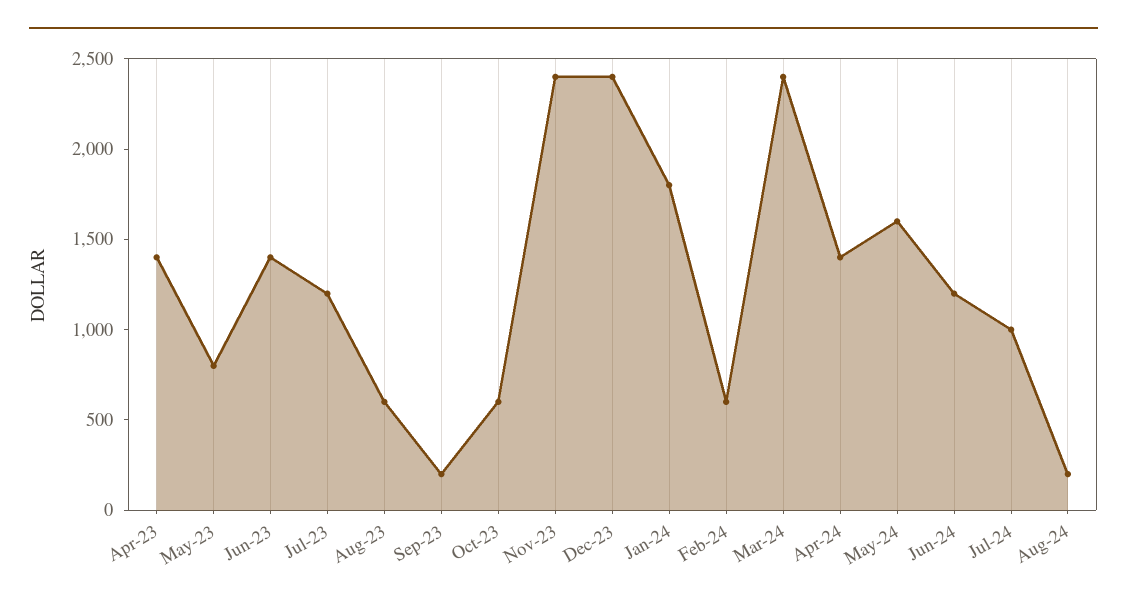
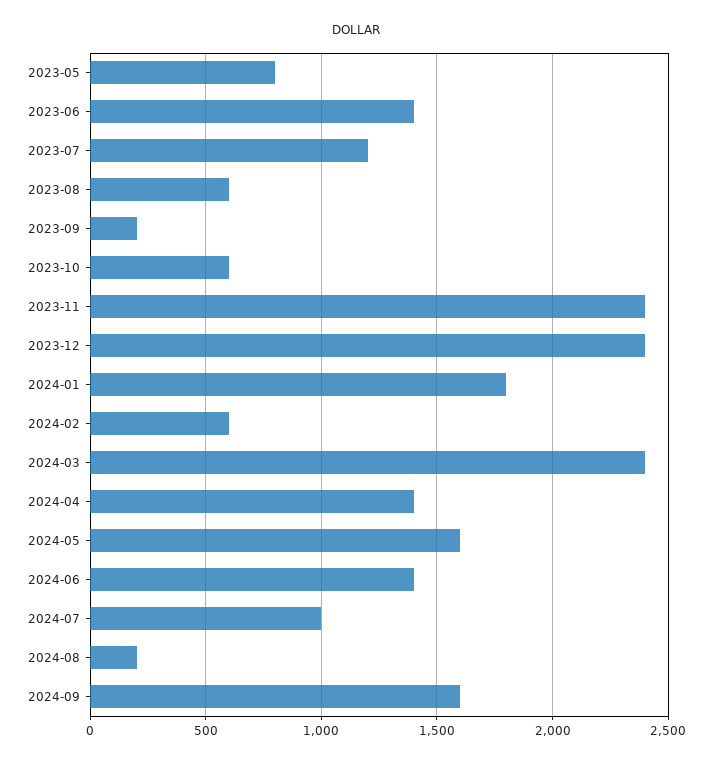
Apr-23: 1400 -> none
Jun-24: 1200 -> 1400
2024-09: none -> 1600

